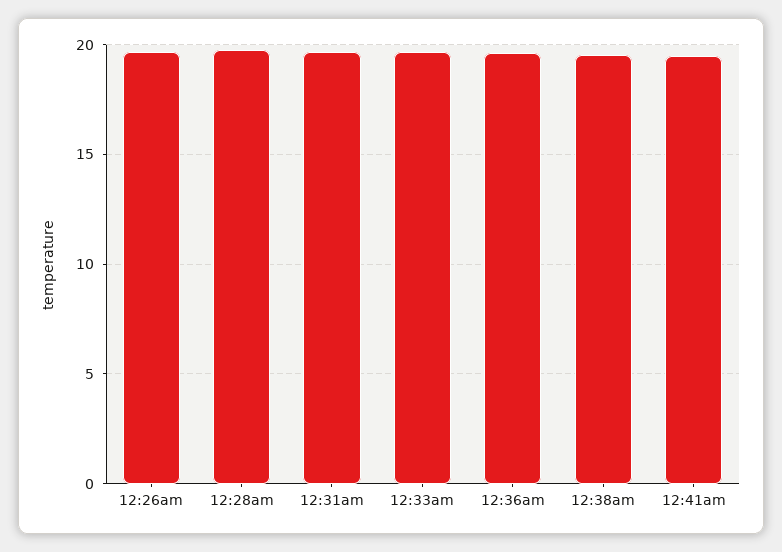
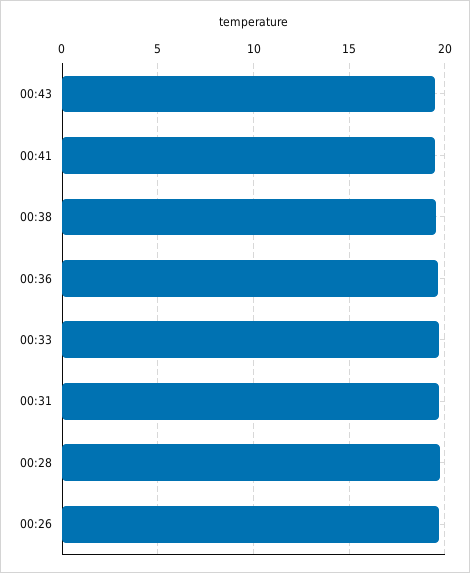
00:43: none -> 19.5

